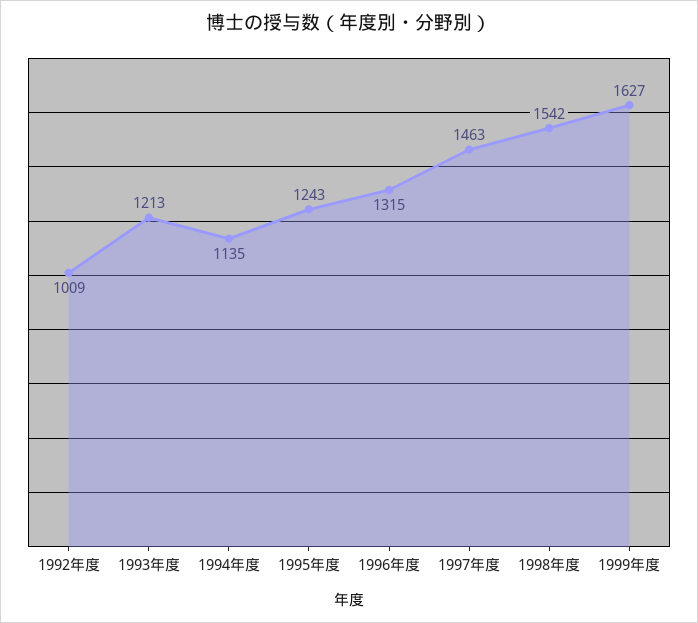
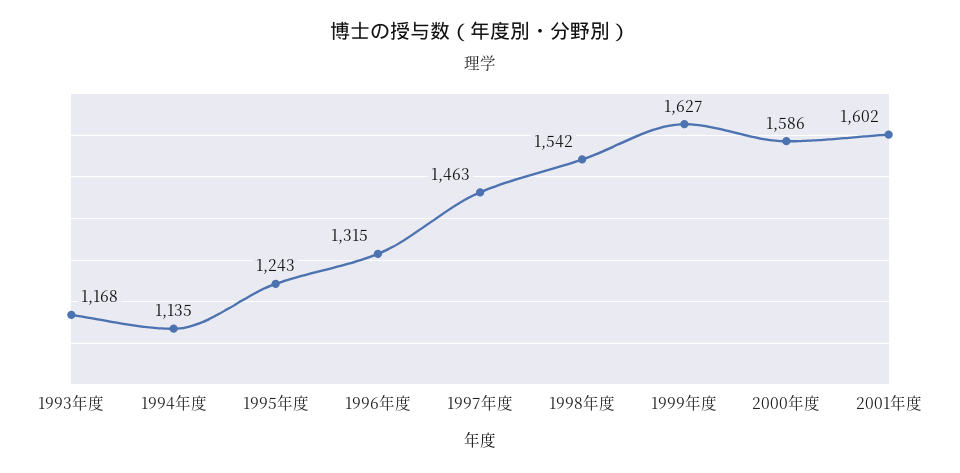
1992年度: 1009 -> none
1993年度: 1213 -> 1168
2000年度: none -> 1586
2001年度: none -> 1602

